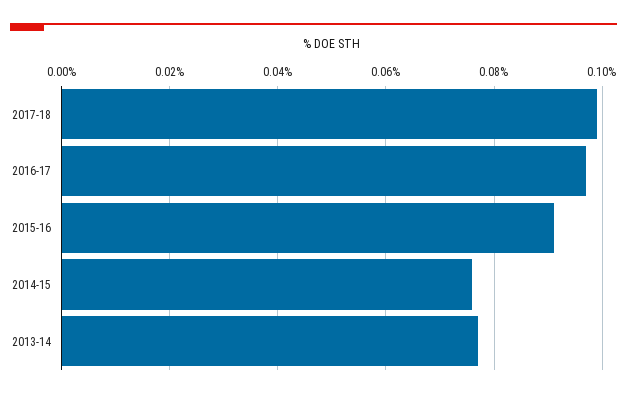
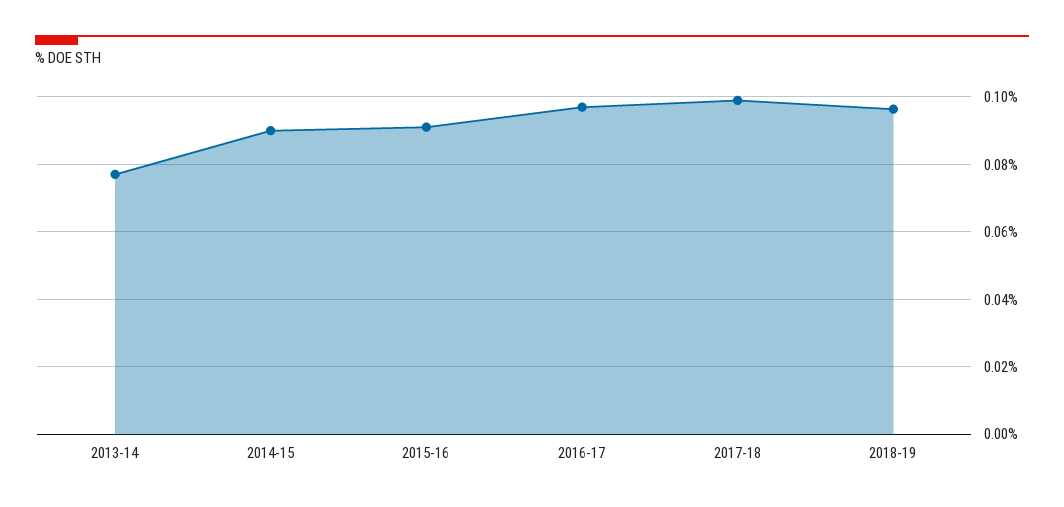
2014-15: 0.075 -> 0.09
2018-19: none -> 0.096

